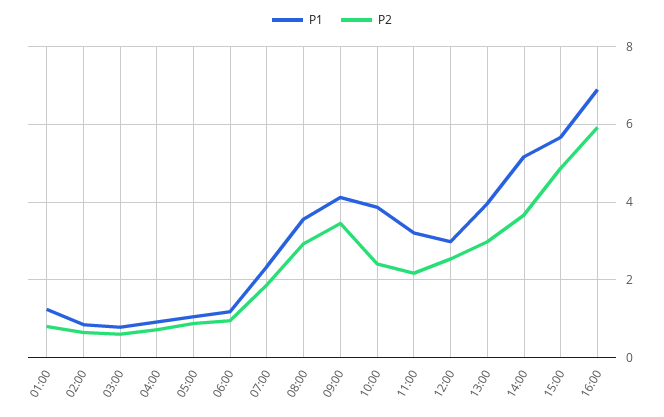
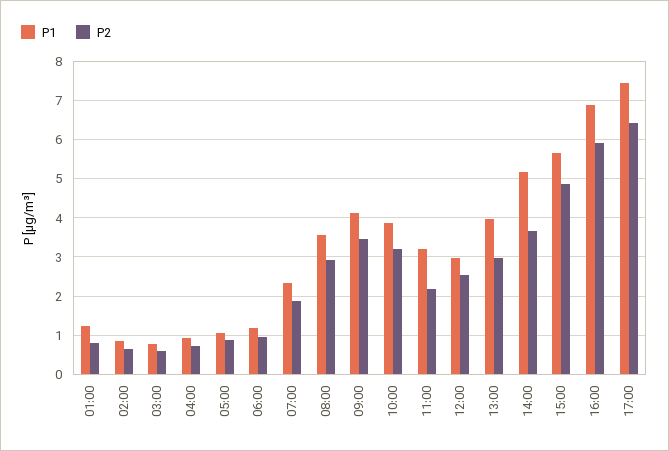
P2, 10:00: 2.4 -> 3.2
P1, 17:00: none -> 7.4
P2, 17:00: none -> 6.4

